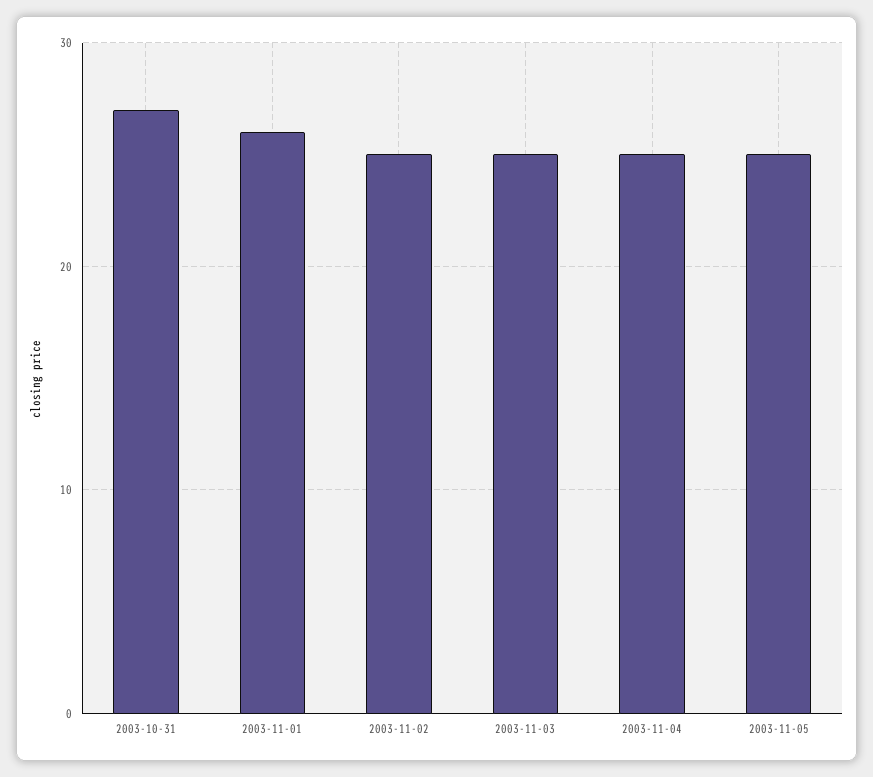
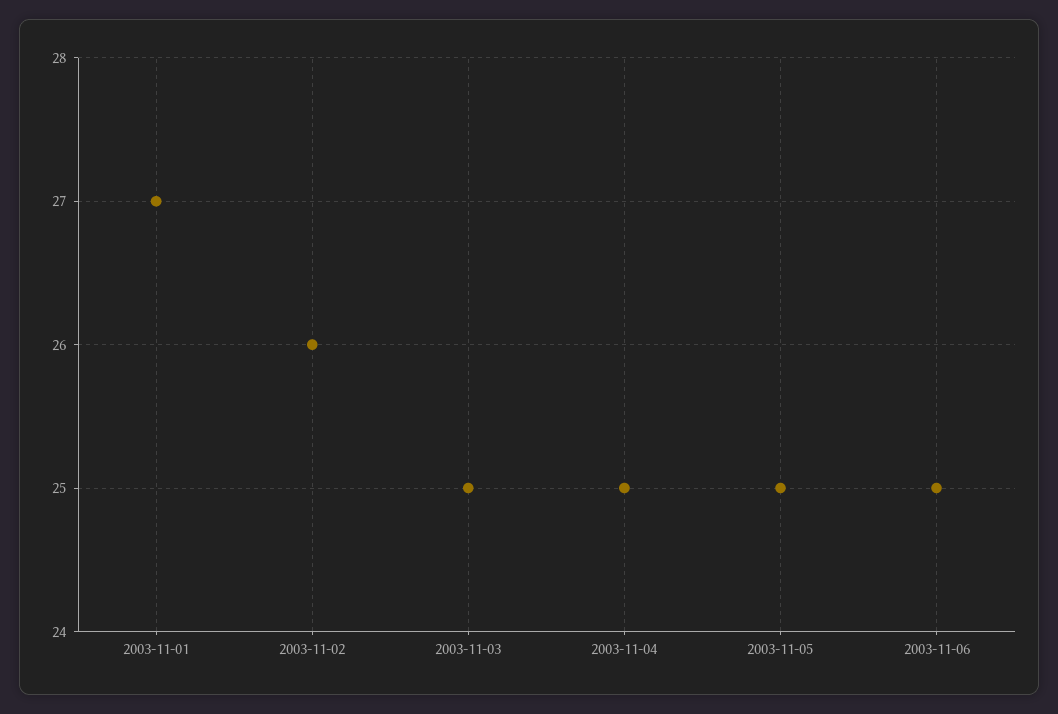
2003-10-31: 27 -> none
2003-11-01: 26 -> 27
2003-11-02: 25 -> 26
2003-11-06: none -> 25

